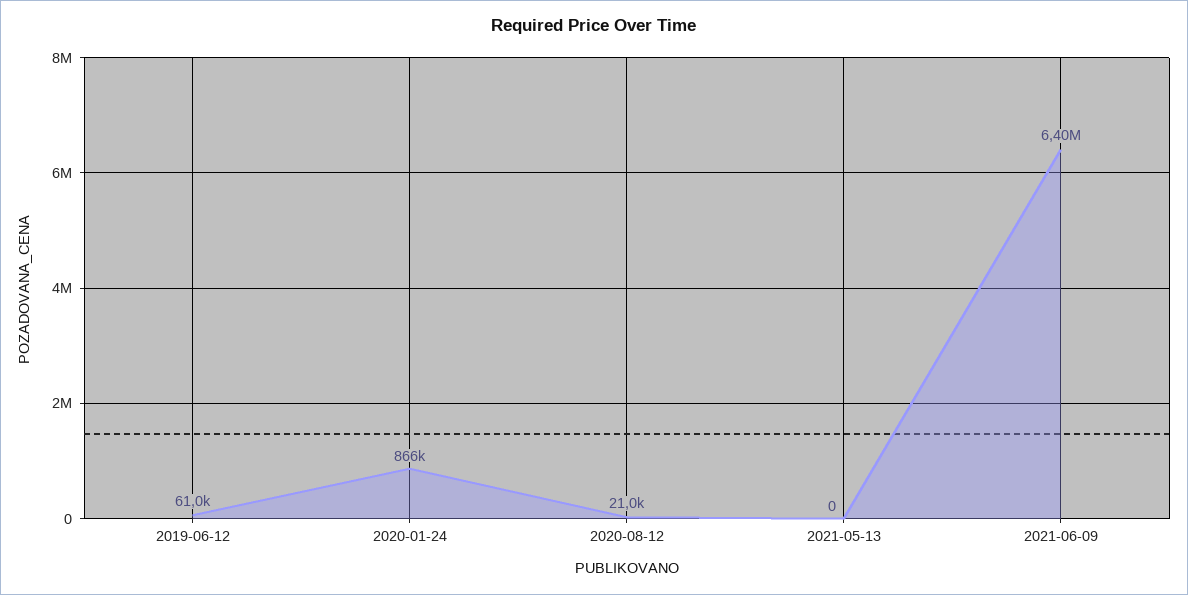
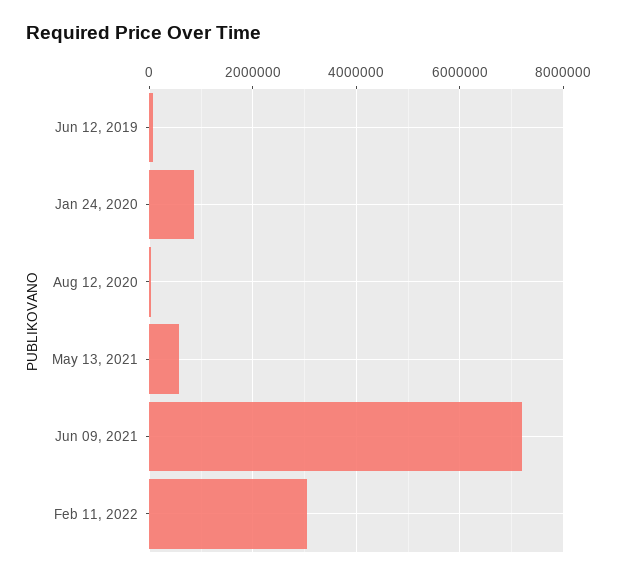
2021-05-13: 0 -> 600000
2021-06-09: 6400000 -> 7200000
Feb 11, 2022: none -> 3000000

